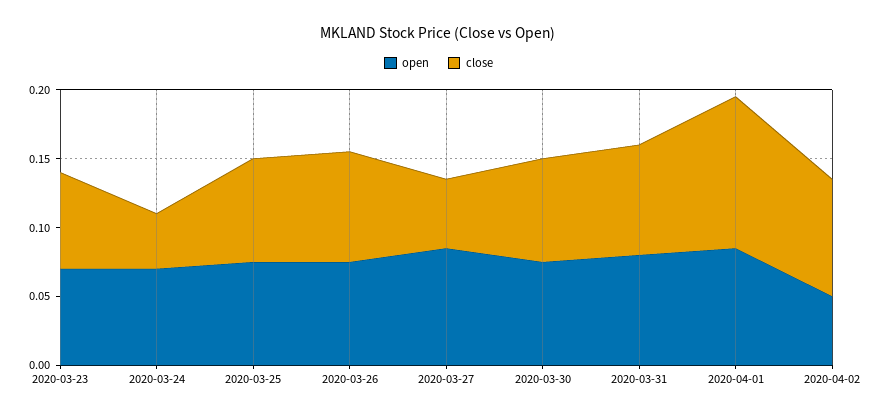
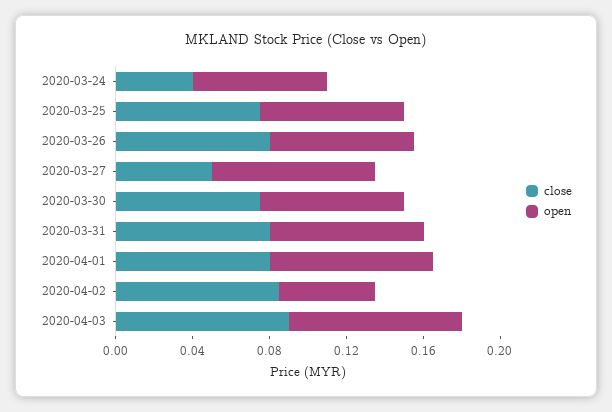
open, 2020-03-23: 0.07 -> none
close, 2020-03-23: 0.07 -> none
close, 2020-04-01: 0.11 -> 0.08
close, 2020-04-03: none -> 0.09
open, 2020-04-03: none -> 0.09

